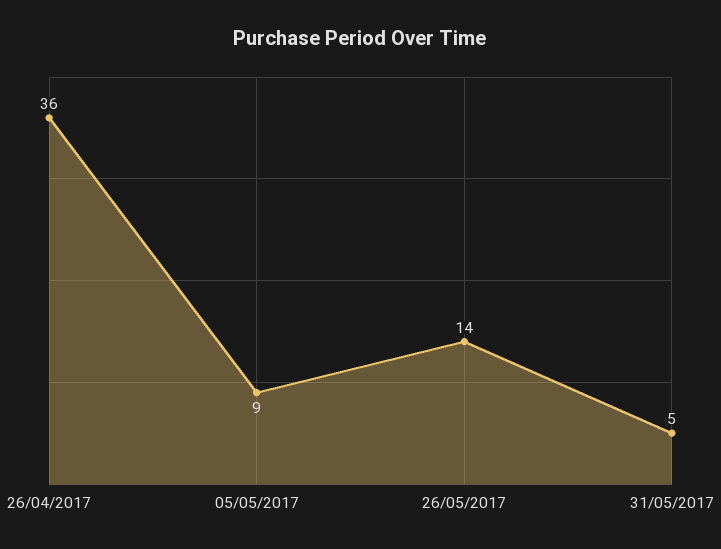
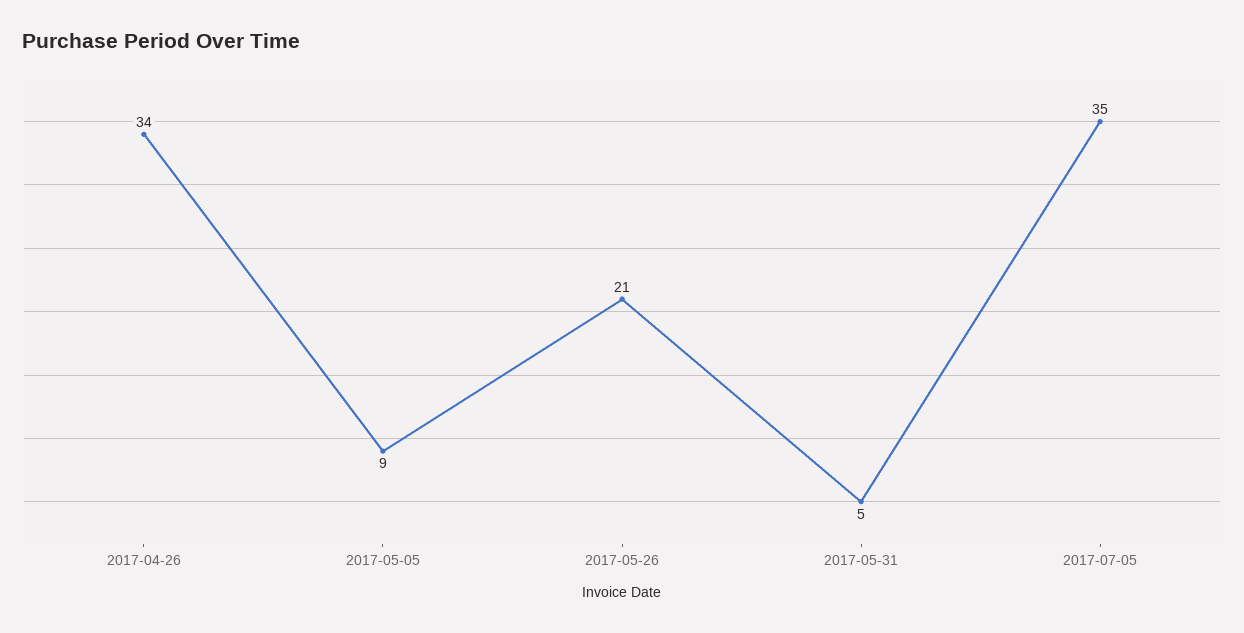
26/04/2017: 36 -> 34
26/05/2017: 14 -> 21
2017-07-05: none -> 35

